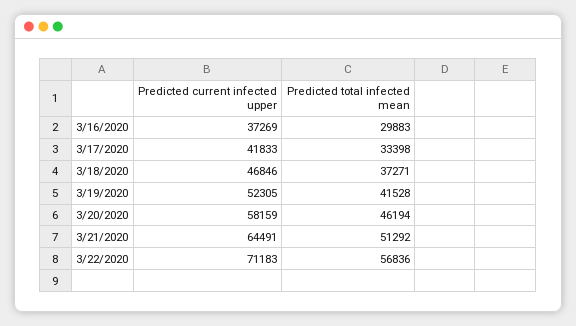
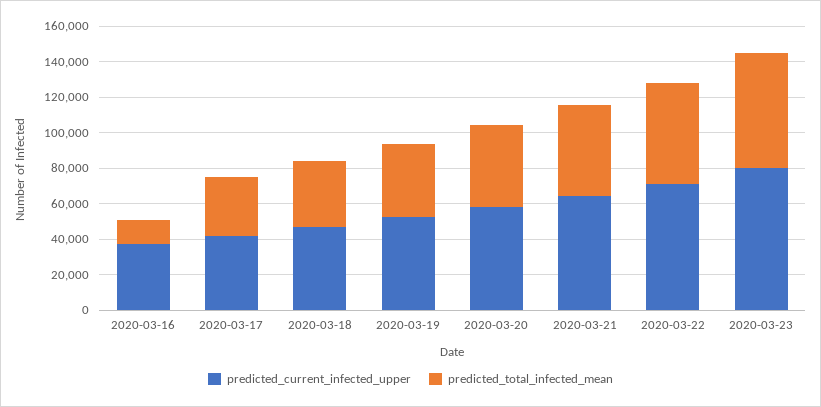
Predicted total infected mean, 3/16/2020: 29883 -> 15000
Predicted current infected upper, 2020-03-23: none -> 80000
Predicted total infected mean, 2020-03-23: none -> 65000

